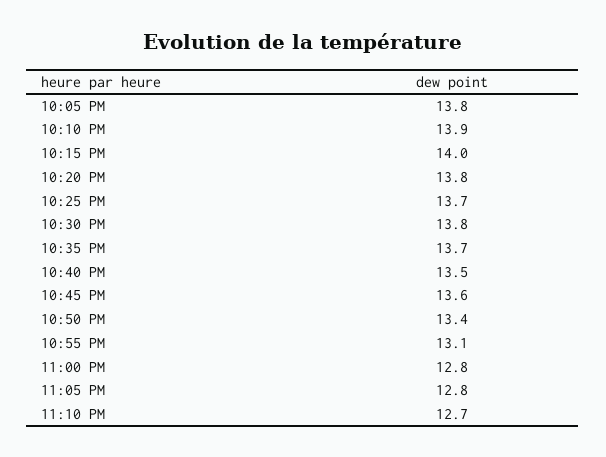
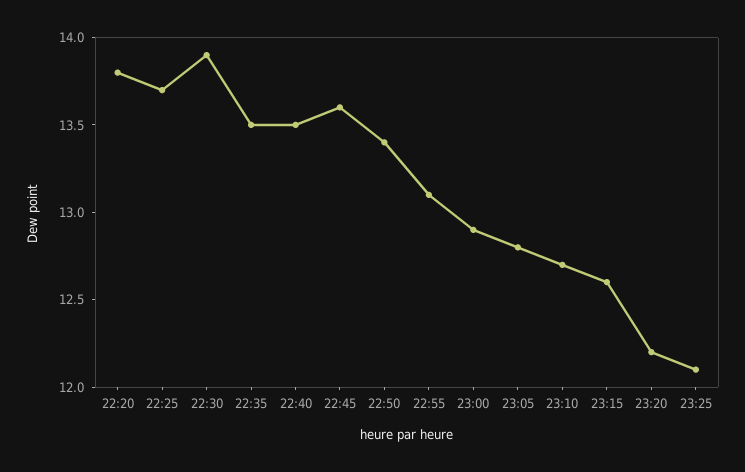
10:05 PM: 13.8 -> none
10:10 PM: 13.9 -> none
10:15 PM: 14 -> none
10:30 PM: 13.8 -> 13.9
10:35 PM: 13.7 -> 13.5
11:00 PM: 12.8 -> 12.9
23:15: none -> 12.6
23:20: none -> 12.2
23:25: none -> 12.1

